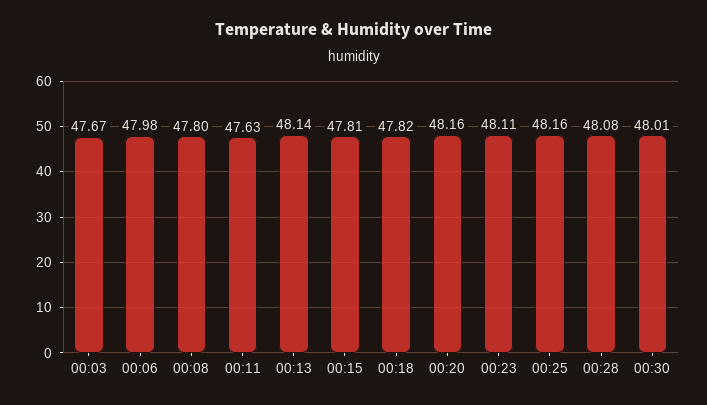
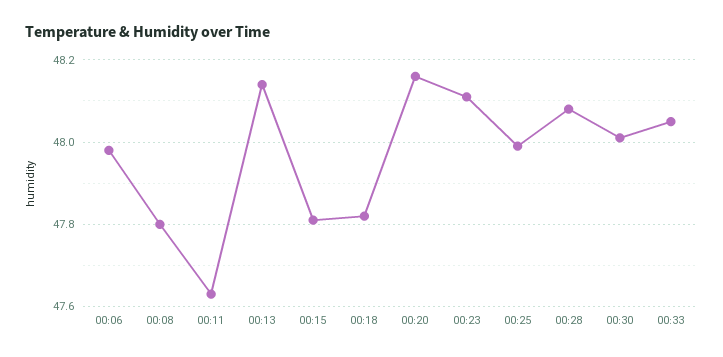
00:03: 47.67 -> none
00:25: 48.16 -> 48
00:33: none -> 48.05

